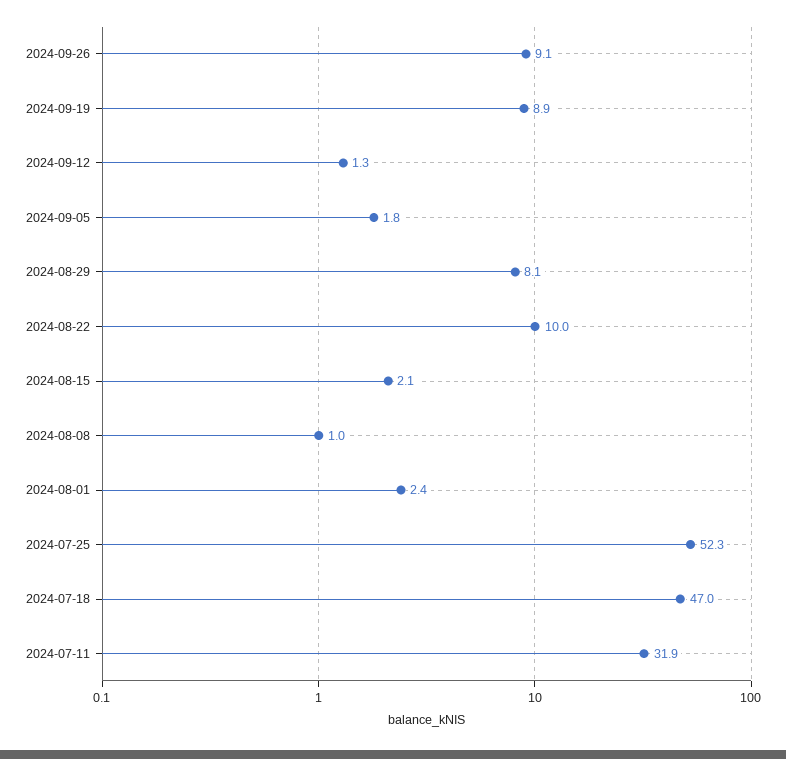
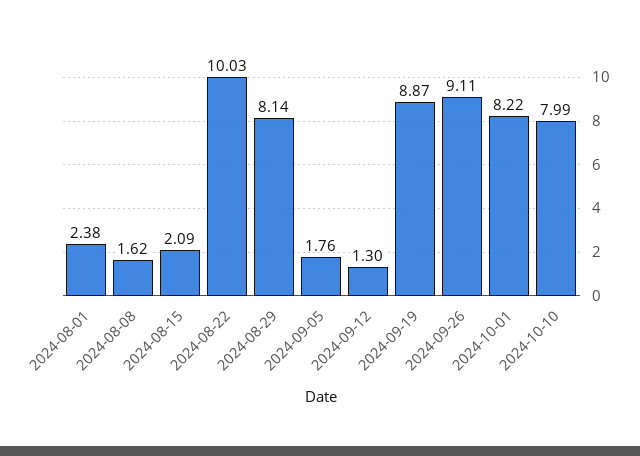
2024-08-08: 1 -> 1.62
2024-07-25: 52.3 -> none
2024-07-18: 47 -> none
2024-07-11: 31.9 -> none
2024-10-01: none -> 8.22
2024-10-10: none -> 7.99

